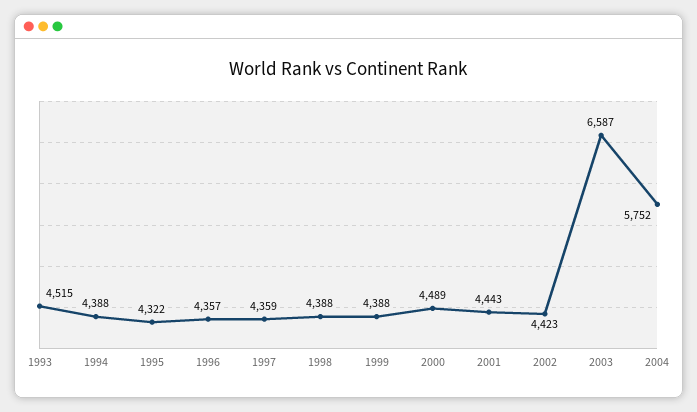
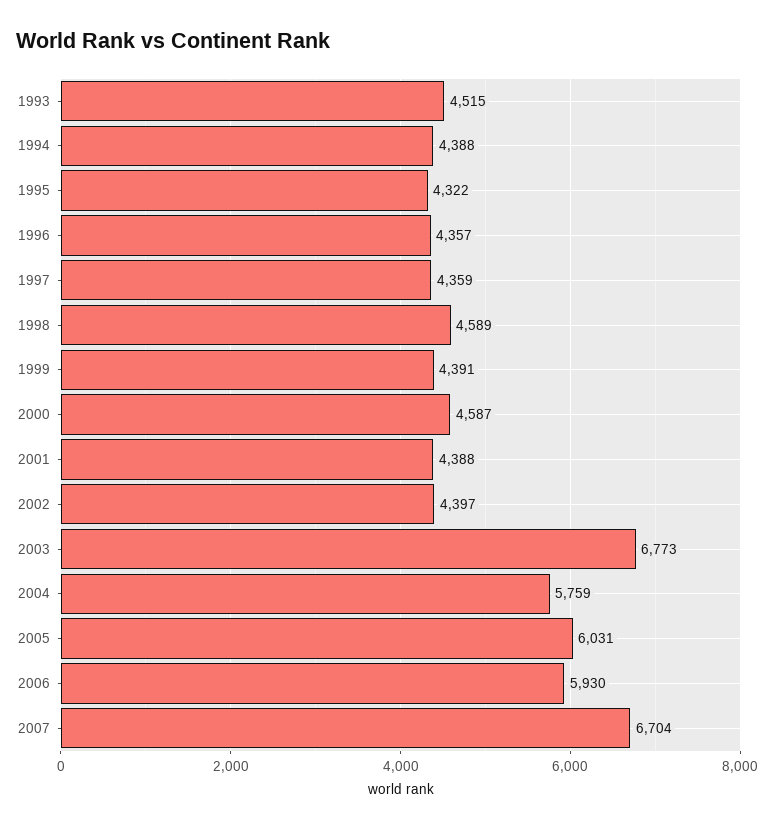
1998: 4388 -> 4589
1999: 4388 -> 4391
2000: 4489 -> 4587
2001: 4443 -> 4388
2002: 4423 -> 4397
2003: 6587 -> 6773
2004: 5752 -> 5759
2005: none -> 6031
2006: none -> 5930
2007: none -> 6704

